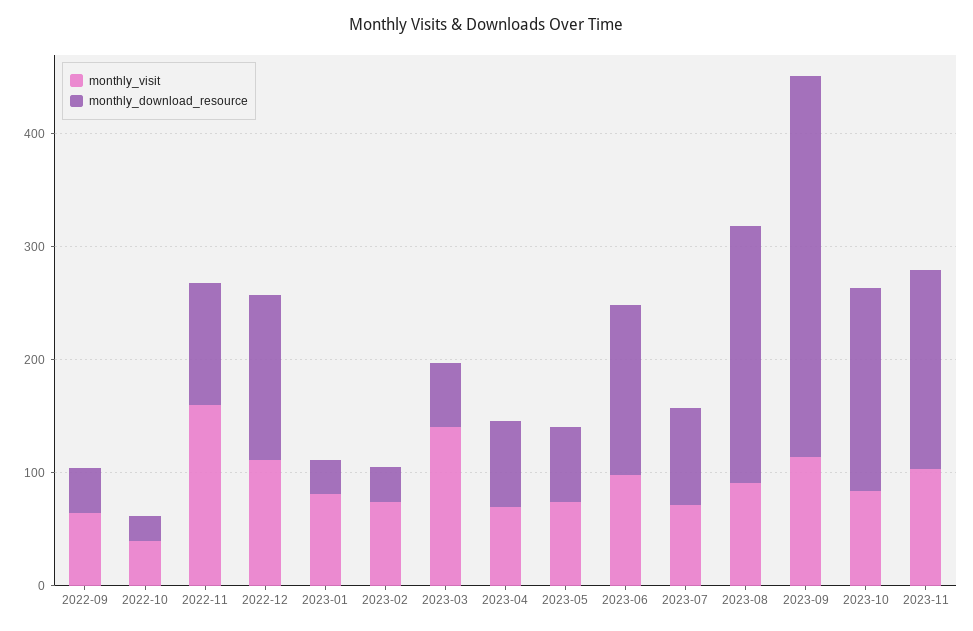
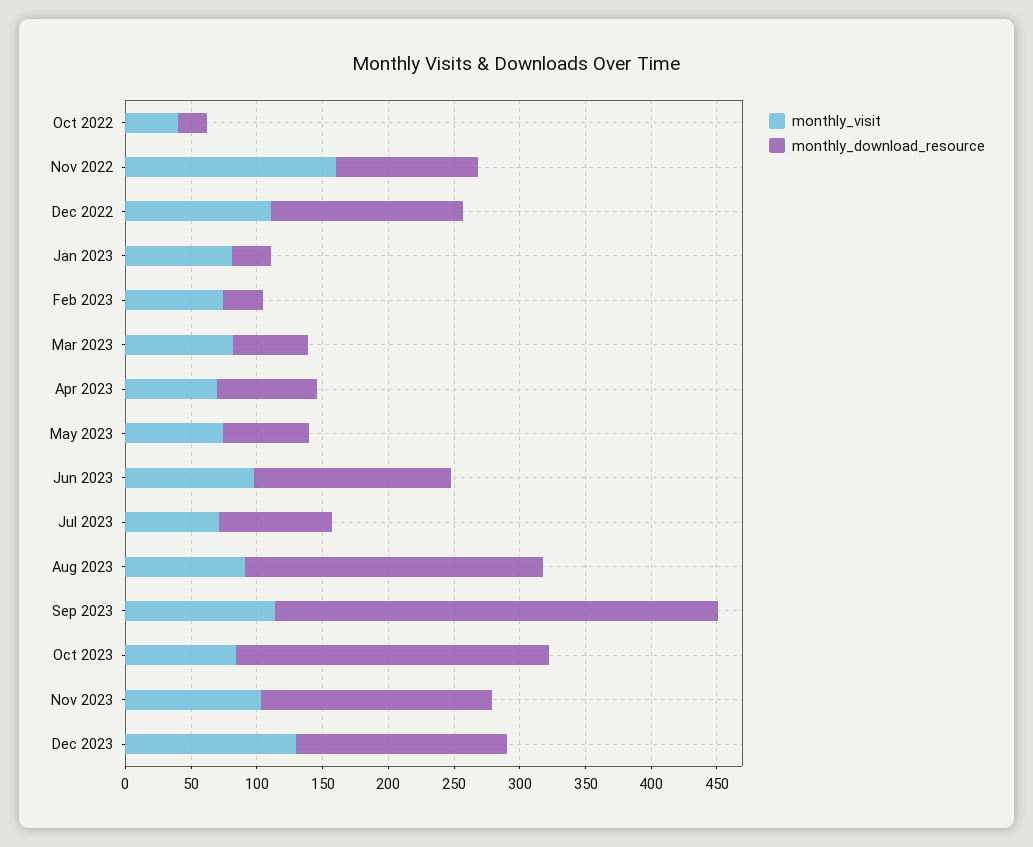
monthly_visit, 2022-09: 60 -> none
monthly_download_resource, 2022-09: 40 -> none
monthly_visit, 2023-03: 140 -> 80
monthly_download_resource, 2023-10: 180 -> 240
monthly_visit, Dec 2023: none -> 130
monthly_download_resource, Dec 2023: none -> 160

